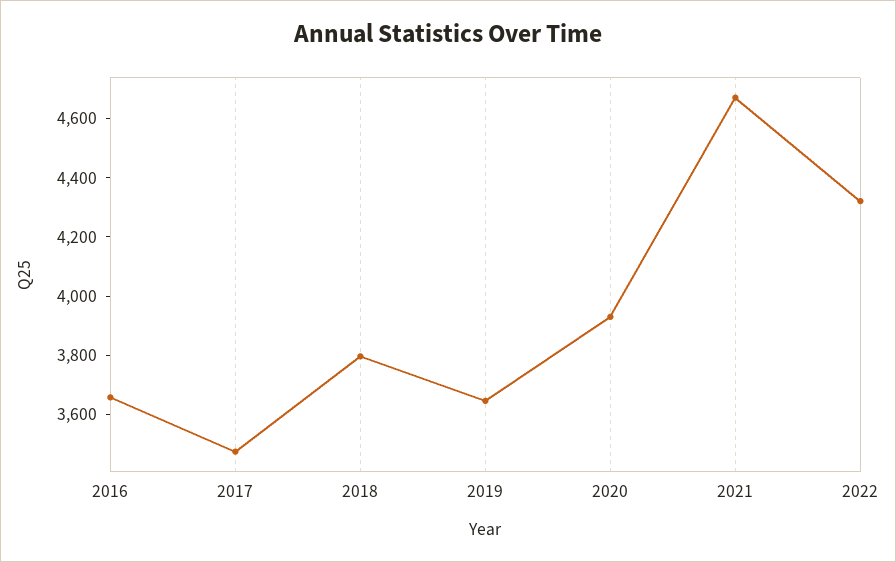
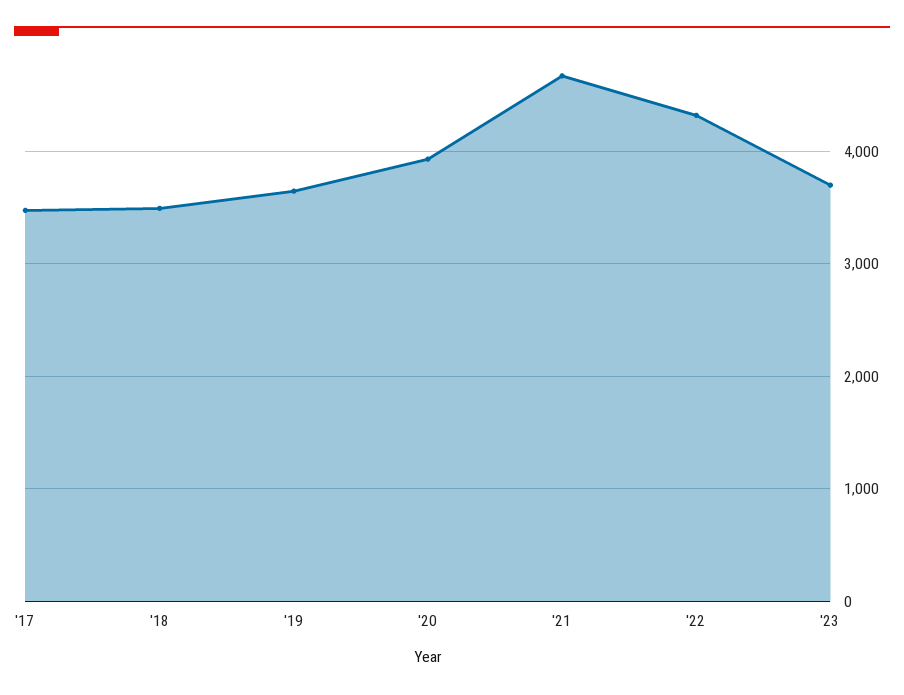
2016: 3650 -> none
2018: 3800 -> 3500
'23: none -> 3700

